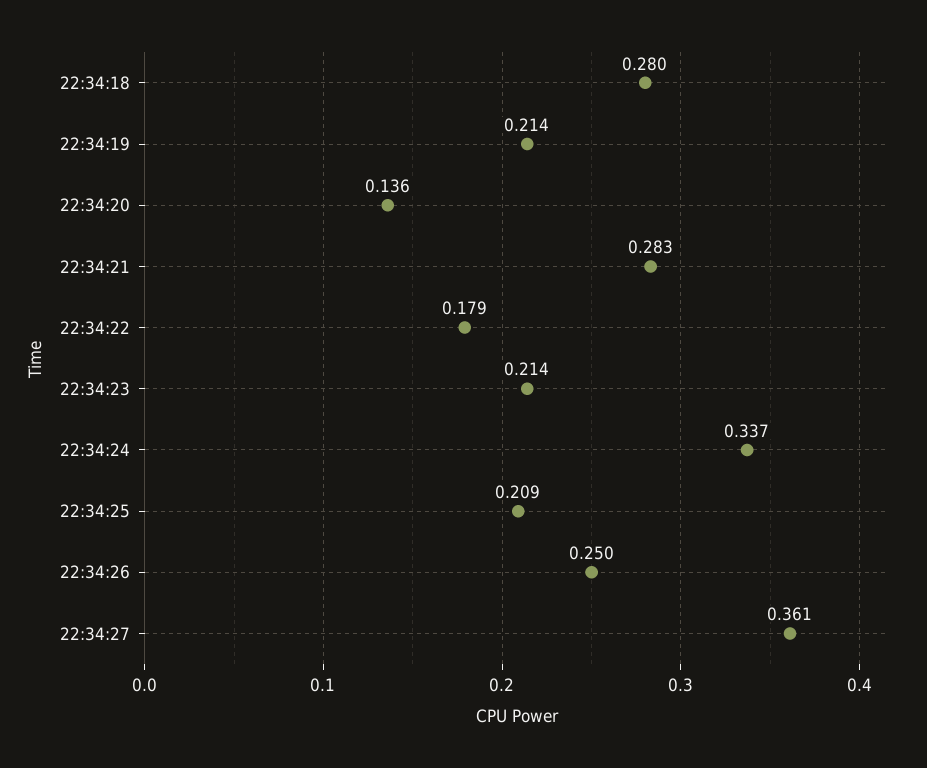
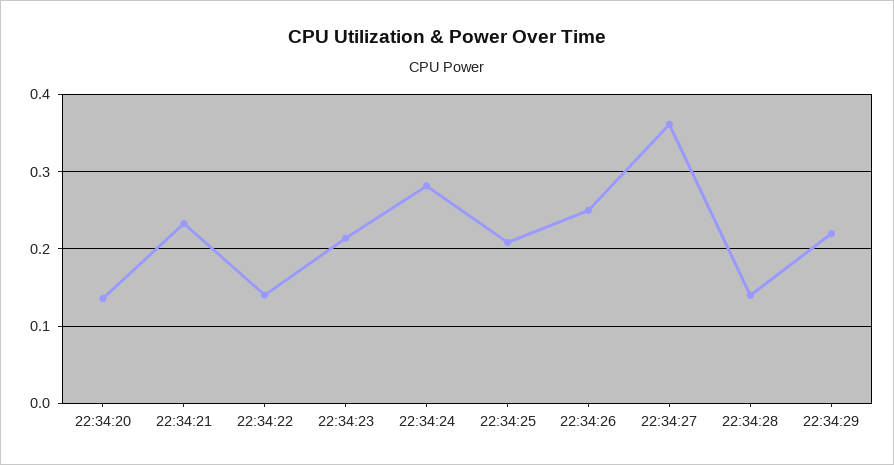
22:34:18: 0.28 -> none
22:34:19: 0.214 -> none
22:34:21: 0.283 -> 0.23
22:34:22: 0.179 -> 0.14
22:34:24: 0.337 -> 0.28
22:34:28: none -> 0.14
22:34:29: none -> 0.22

